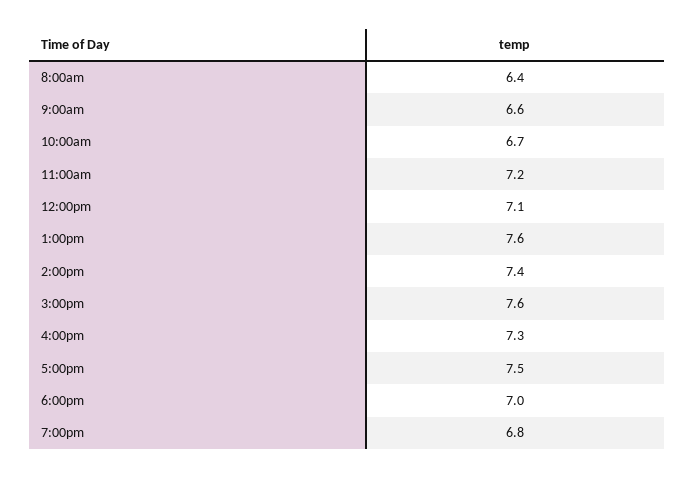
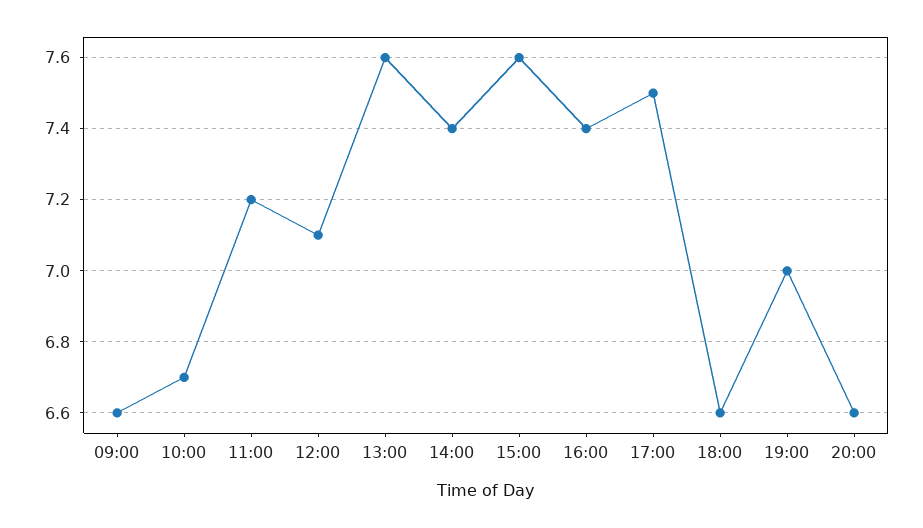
8:00am: 6.4 -> none
4:00pm: 7.3 -> 7.4
6:00pm: 7 -> 6.6
7:00pm: 6.8 -> 7
20:00: none -> 6.6

